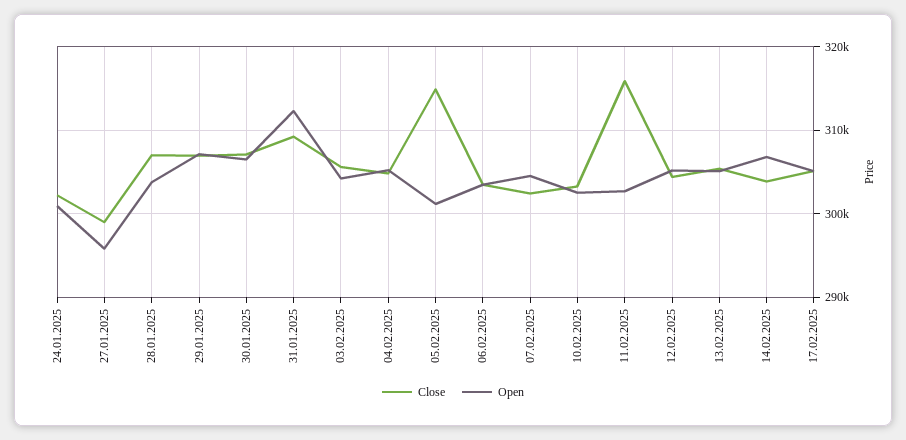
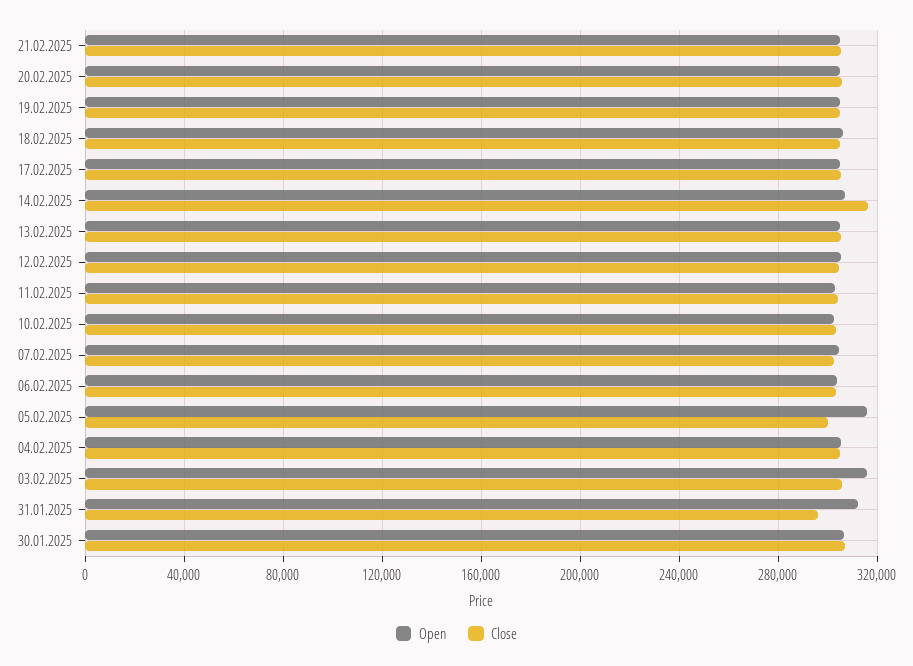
Close, 24.01.2025: 302000 -> none
Open, 24.01.2025: 301000 -> none
Close, 27.01.2025: 299000 -> none
Open, 27.01.2025: 296000 -> none
Close, 28.01.2025: 307000 -> none
Open, 28.01.2025: 304000 -> none
Close, 29.01.2025: 307000 -> none
Open, 29.01.2025: 307000 -> none
Close, 31.01.2025: 309000 -> 295000
Open, 03.02.2025: 304000 -> 315000
Close, 05.02.2025: 315000 -> 300000
Open, 05.02.2025: 301000 -> 315000
Close, 11.02.2025: 316000 -> 305000
Close, 14.02.2025: 304000 -> 315000
Open, 21.02.2025: none -> 305000
Close, 21.02.2025: none -> 305000
Open, 20.02.2025: none -> 305000
Close, 20.02.2025: none -> 305000
Open, 19.02.2025: none -> 305000
Close, 19.02.2025: none -> 305000
Open, 18.02.2025: none -> 305000
Close, 18.02.2025: none -> 305000

